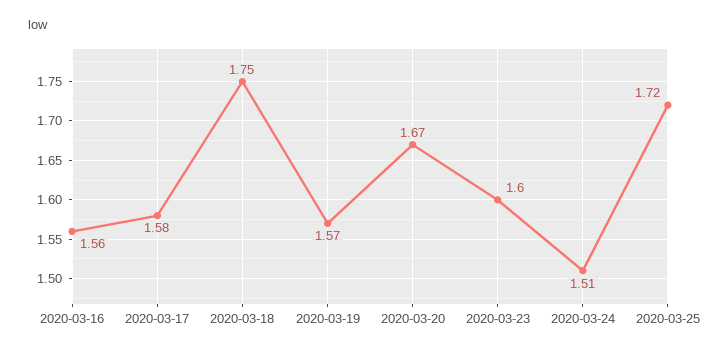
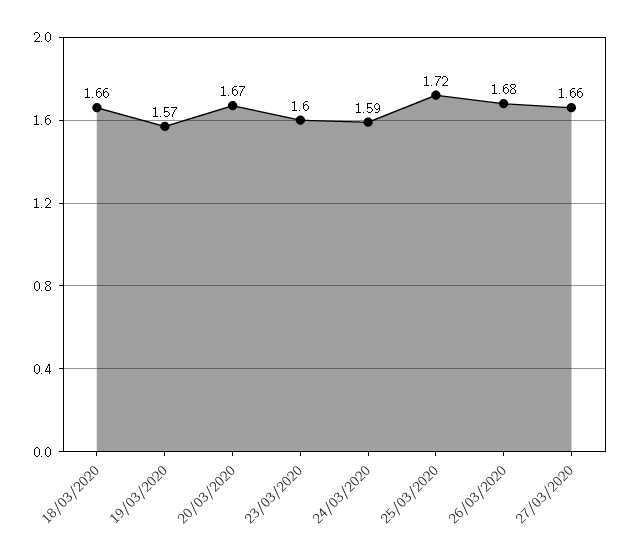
2020-03-16: 1.56 -> none
2020-03-17: 1.58 -> none
2020-03-18: 1.75 -> 1.66
2020-03-24: 1.51 -> 1.59
26/03/2020: none -> 1.68
27/03/2020: none -> 1.66

